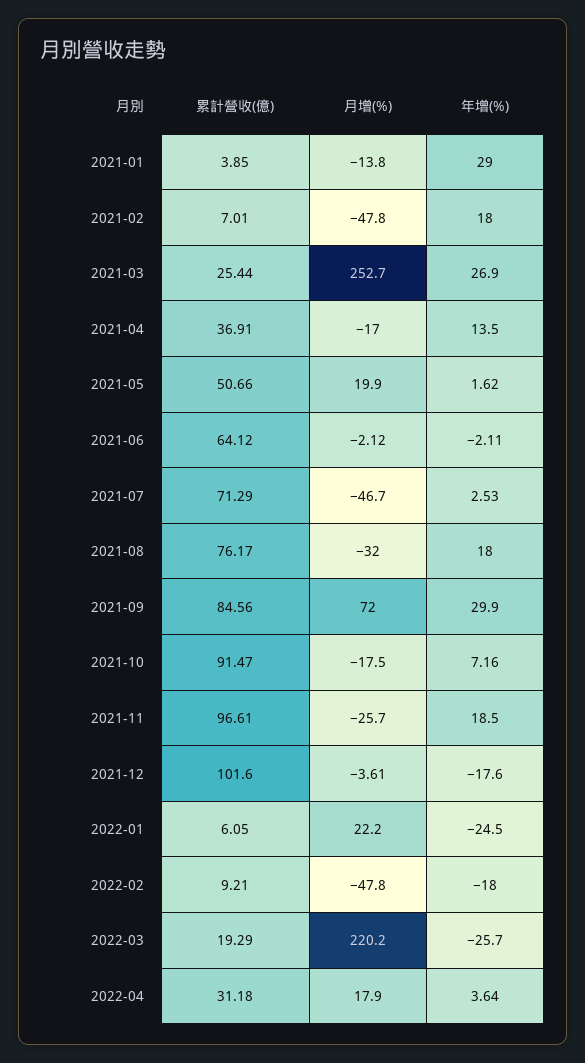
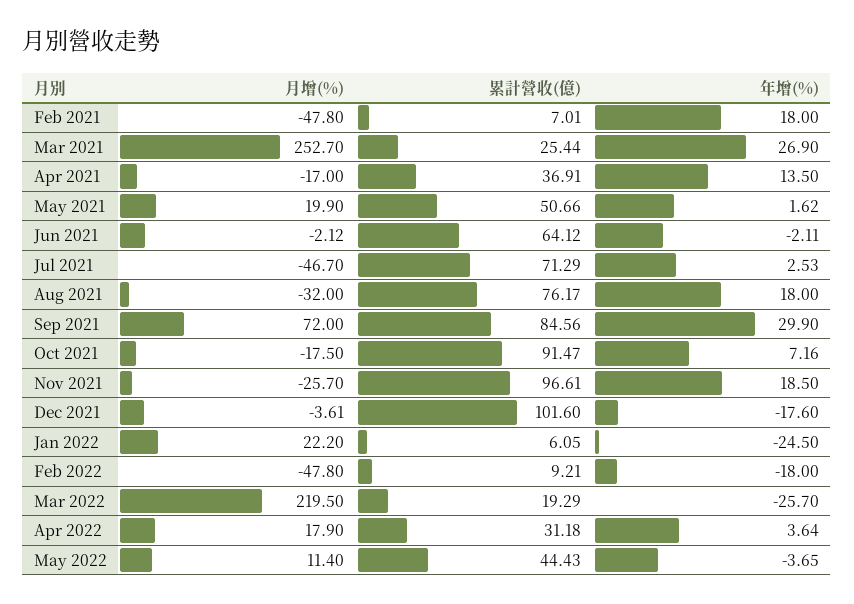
累計營收(億), 2021-01: 3.85 -> none
月增(%), 2021-01: -13.8 -> none
年增(%), 2021-01: 29 -> none
月增(%), 2022-03: 220.2 -> 219.5
月增(%), May 2022: none -> 11.4
累計營收(億), May 2022: none -> 44.43
年增(%), May 2022: none -> -3.65

